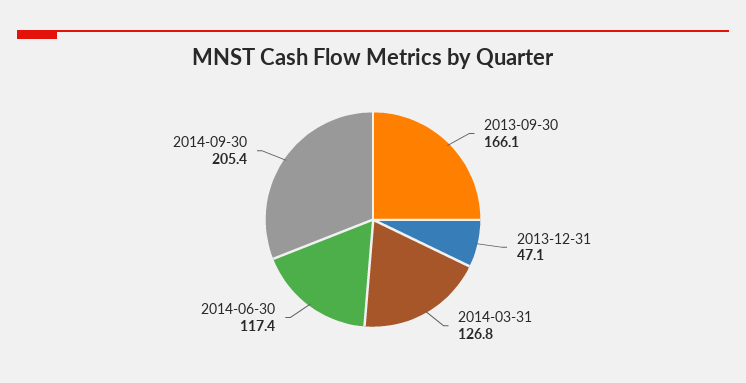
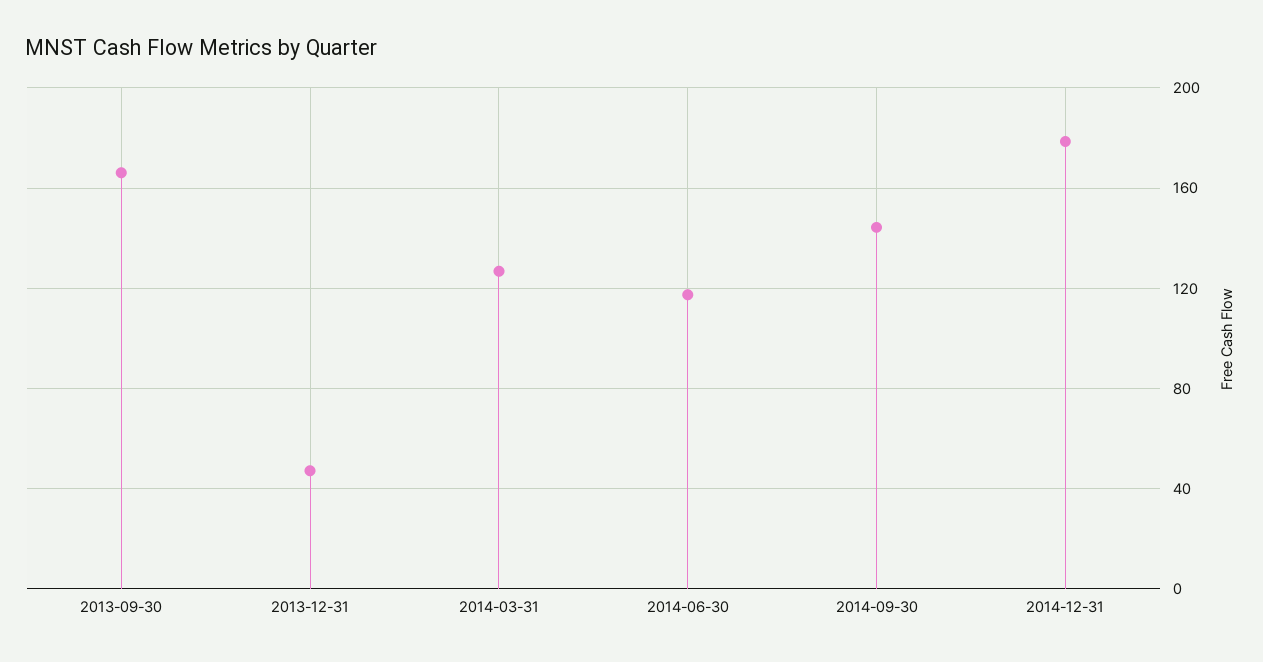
2014-09-30: 205.4 -> 145
2014-12-31: none -> 180

